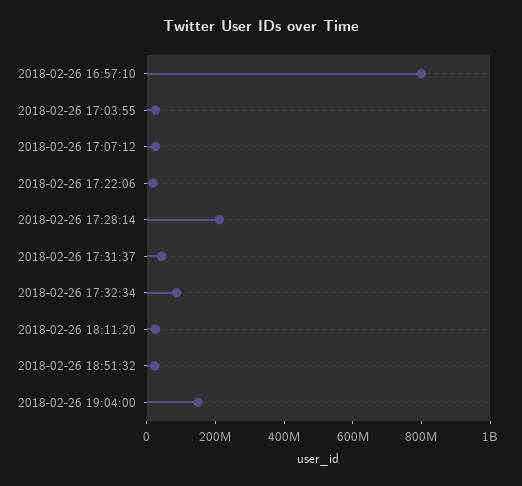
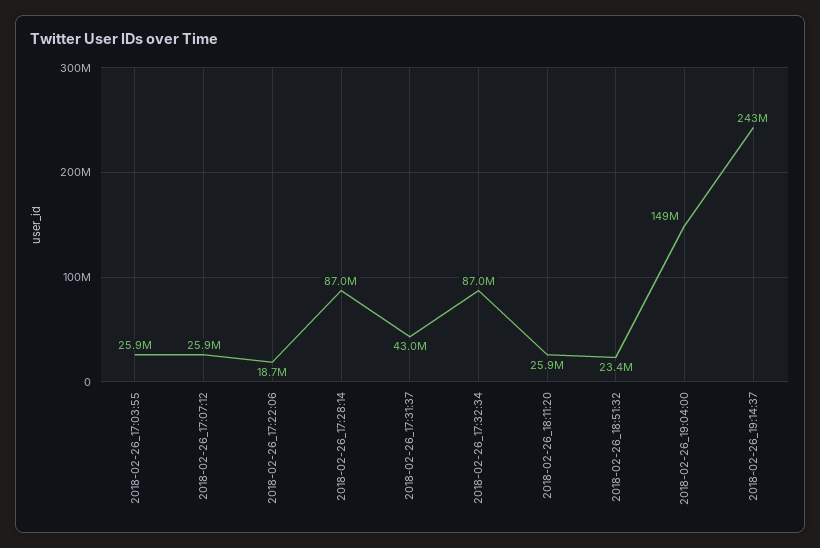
2018-02-26 16:57:10: 800000000 -> none
2018-02-26 17:28:14: 200000000 -> 87000000
2018-02-26_19:14:37: none -> 243000000

